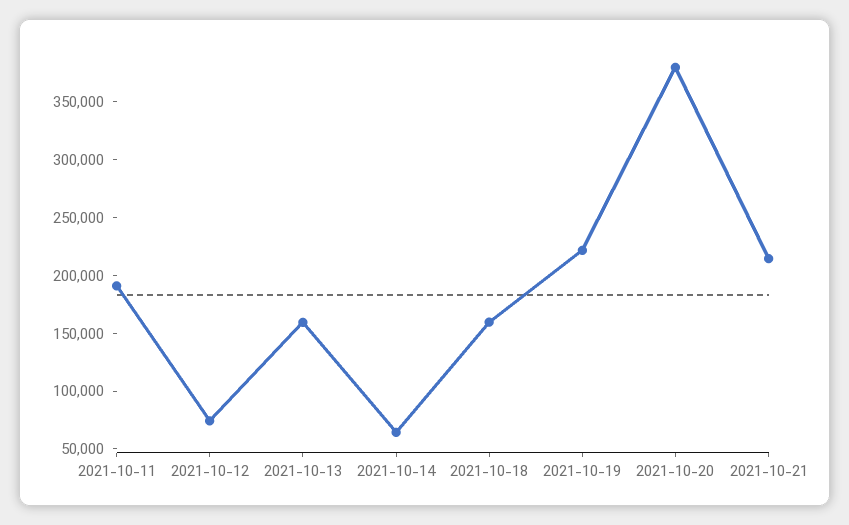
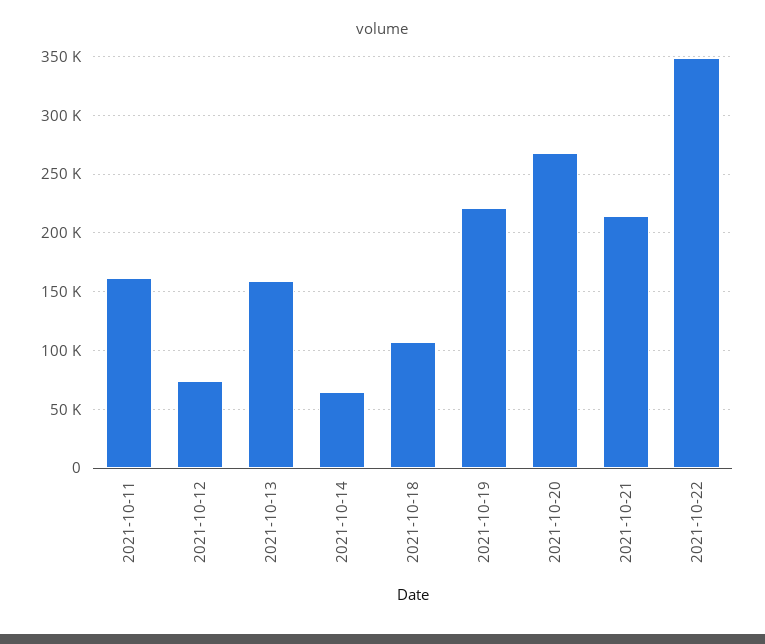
2021-10-11: 190000 -> 160000
2021-10-18: 160000 -> 110000
2021-10-20: 380000 -> 270000
2021-10-22: none -> 350000

